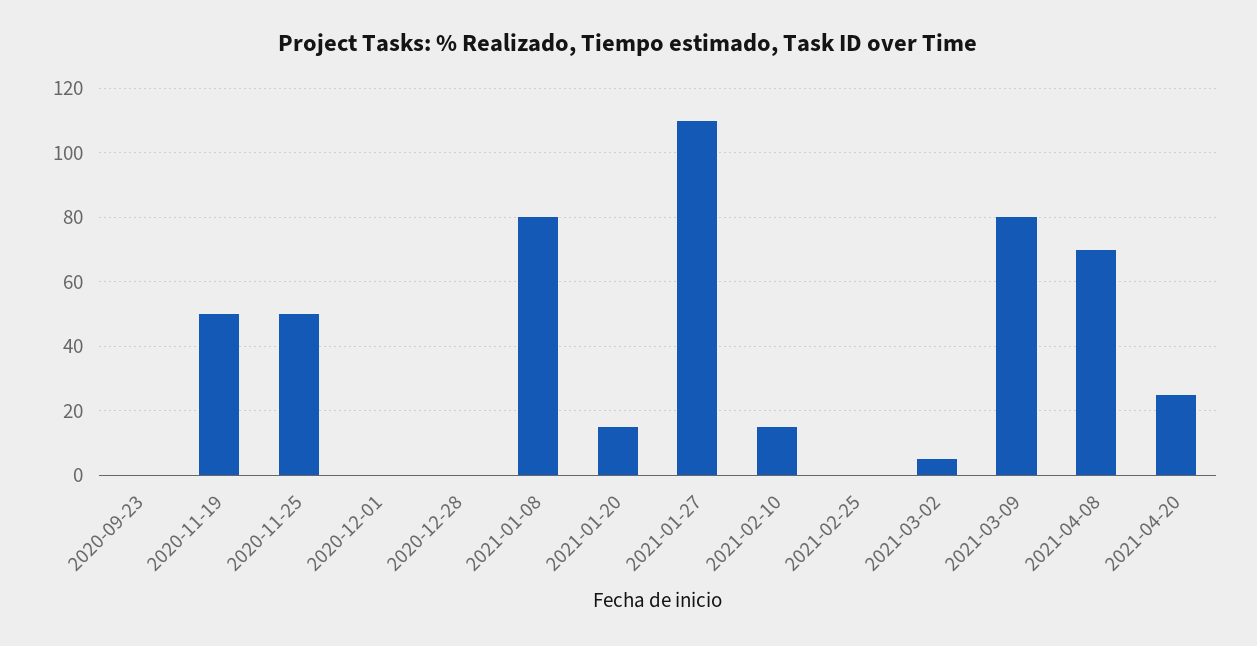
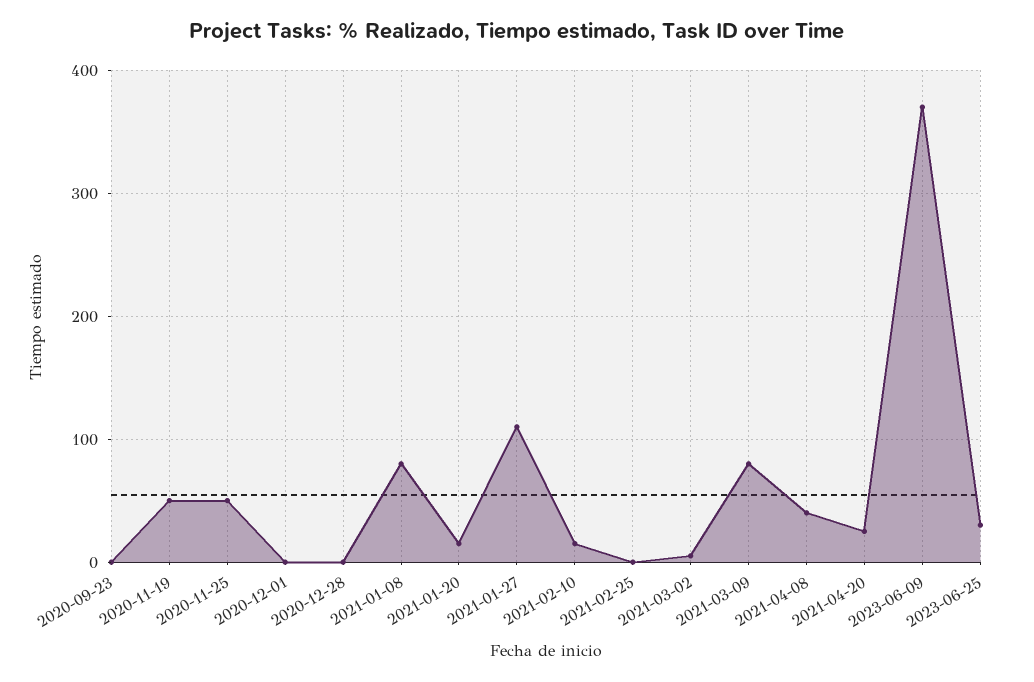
2021-04-08: 70 -> 40
2023-06-09: none -> 370
2023-06-25: none -> 30

